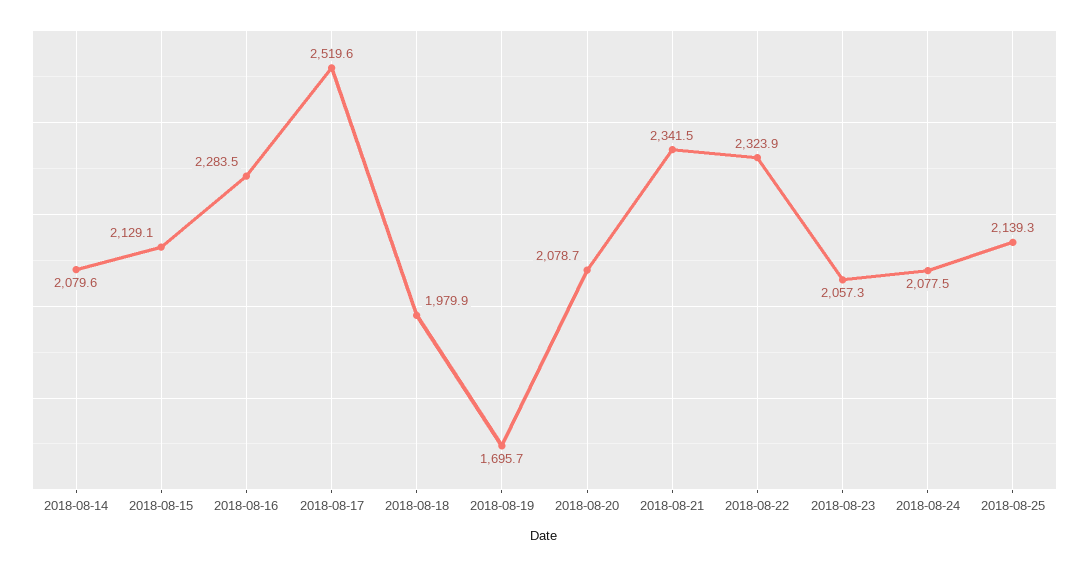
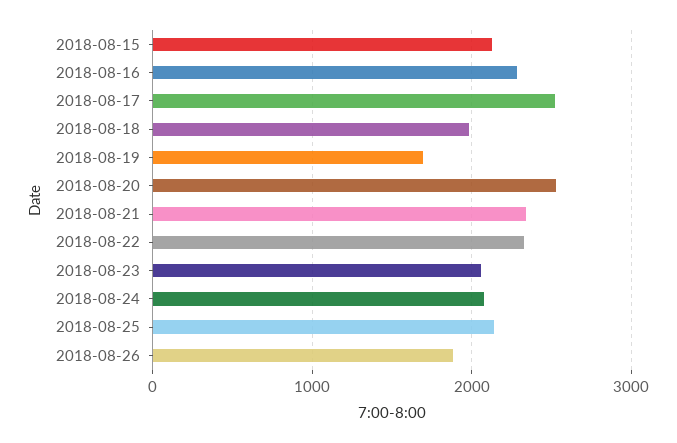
2018-08-14: 2079.6 -> none
2018-08-20: 2078.7 -> 2500
2018-08-26: none -> 1900

